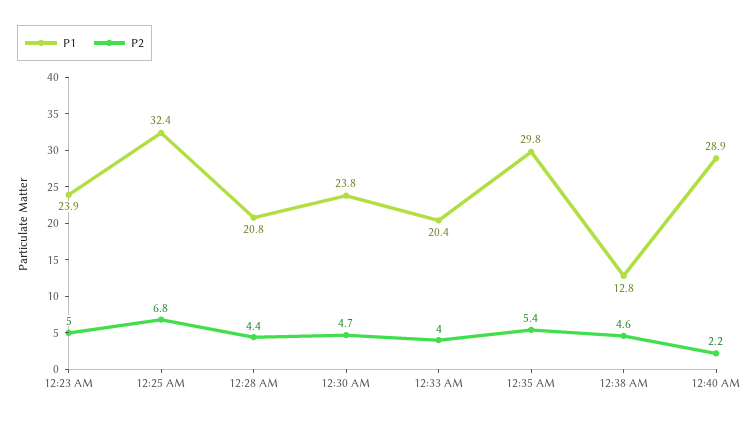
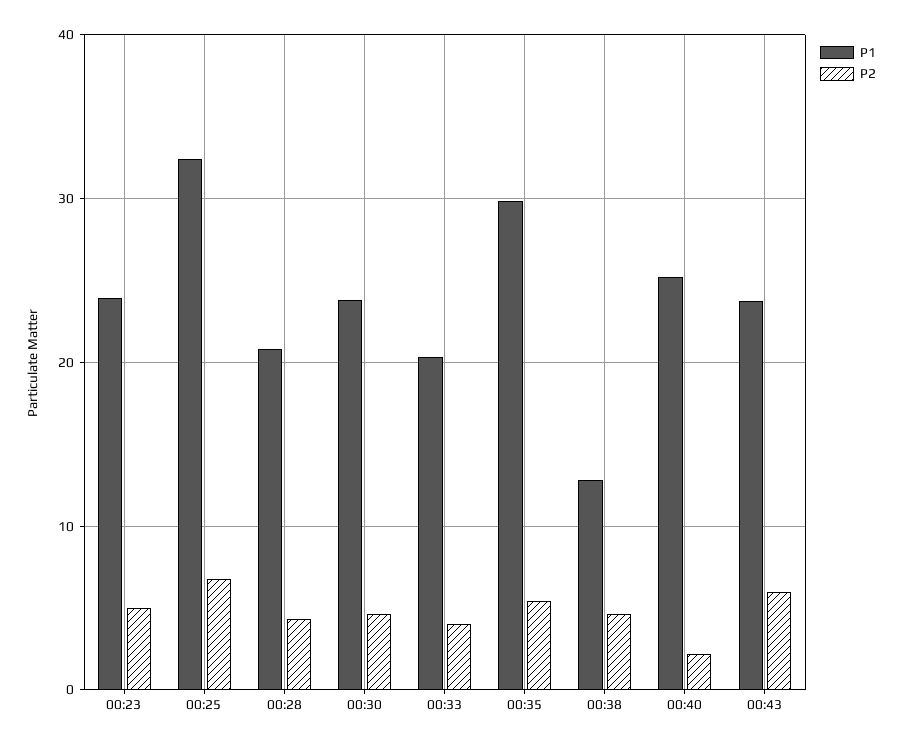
P1, 12:40 AM: 28.9 -> 25
P1, 00:43: none -> 24
P2, 00:43: none -> 6

